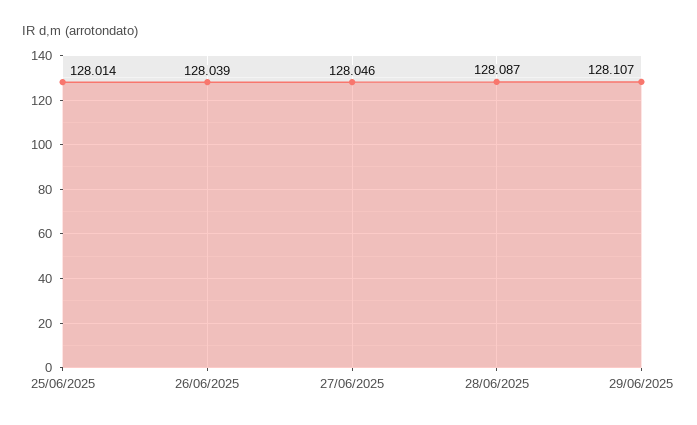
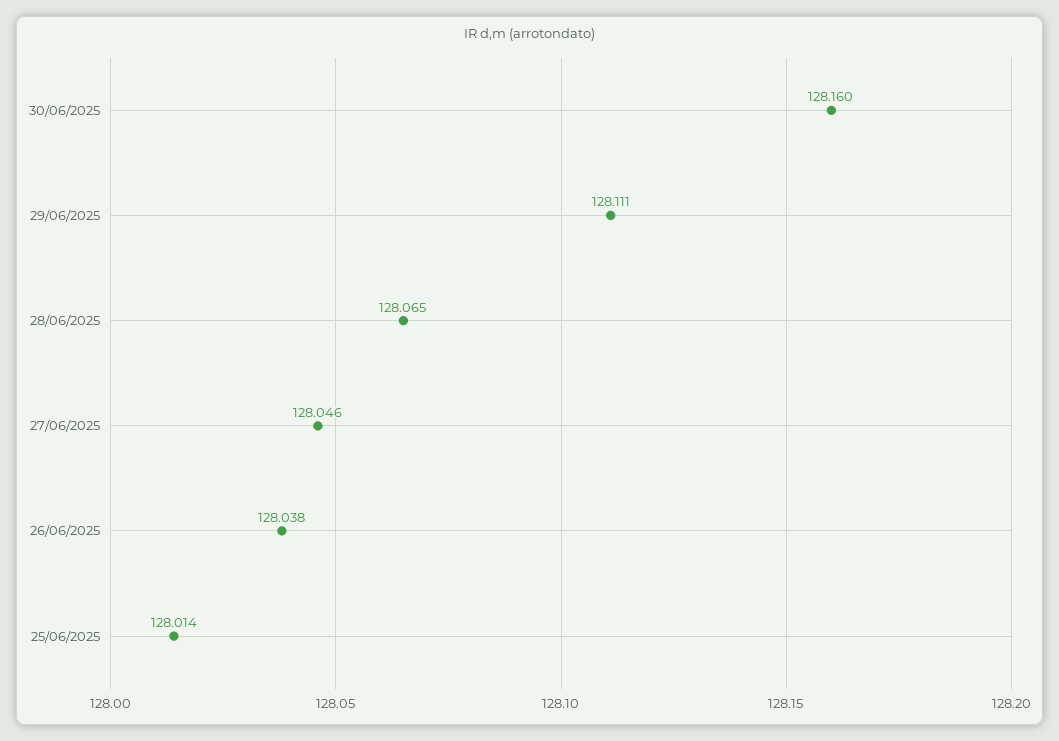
26/06/2025: 128.039 -> 128.038
28/06/2025: 128.087 -> 128.065
29/06/2025: 128.107 -> 128.111
30/06/2025: none -> 128.16

